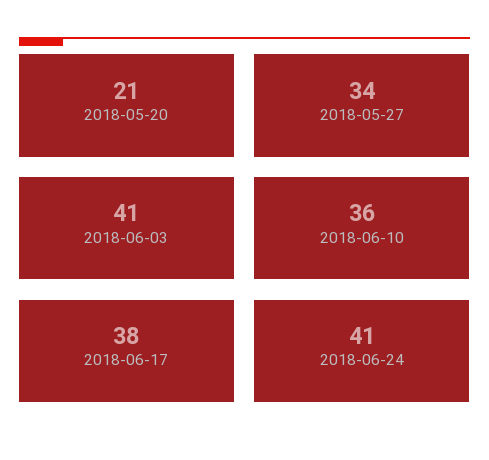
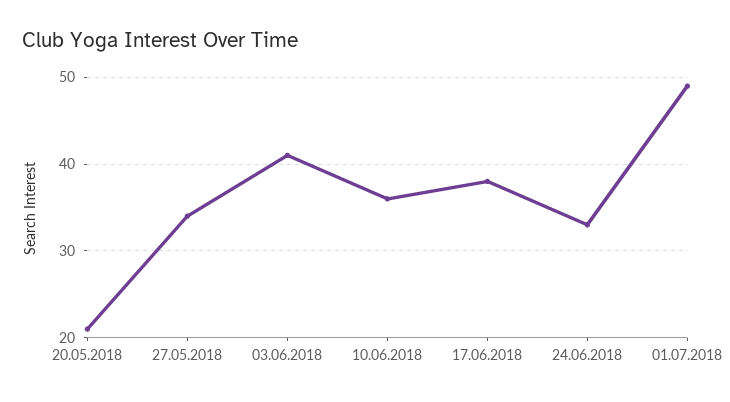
2018-06-24: 41 -> 33
01.07.2018: none -> 49

